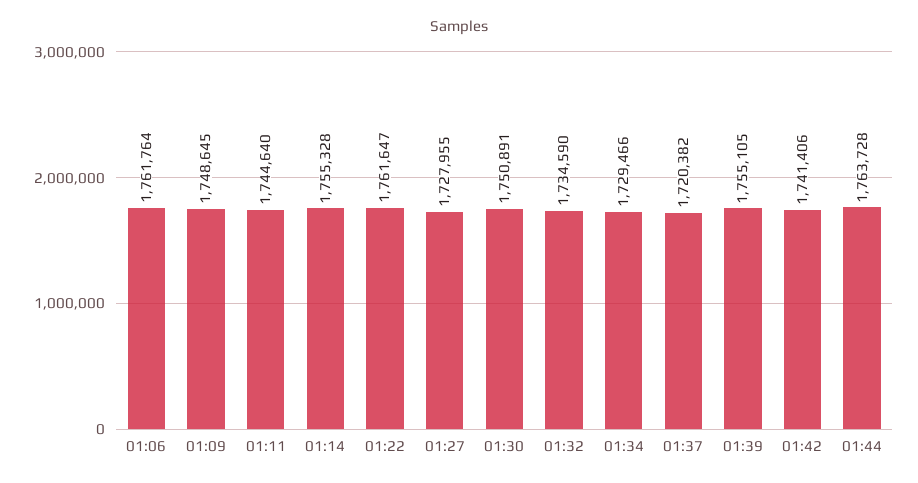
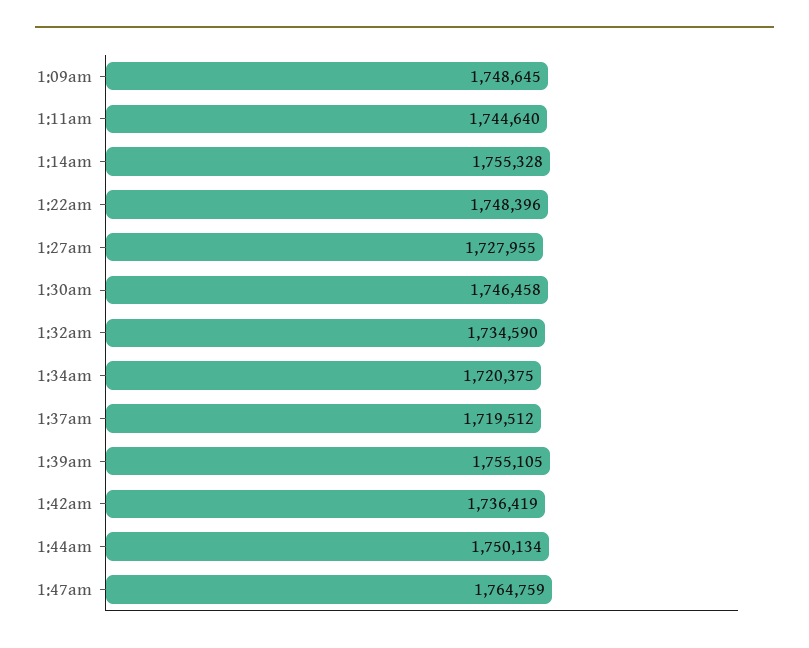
01:06: 1761764 -> none
01:22: 1761647 -> 1748396
01:30: 1750891 -> 1746458
01:34: 1729466 -> 1720375
01:37: 1720382 -> 1719512
01:42: 1741406 -> 1736419
01:44: 1763728 -> 1750134
1:47am: none -> 1764759

